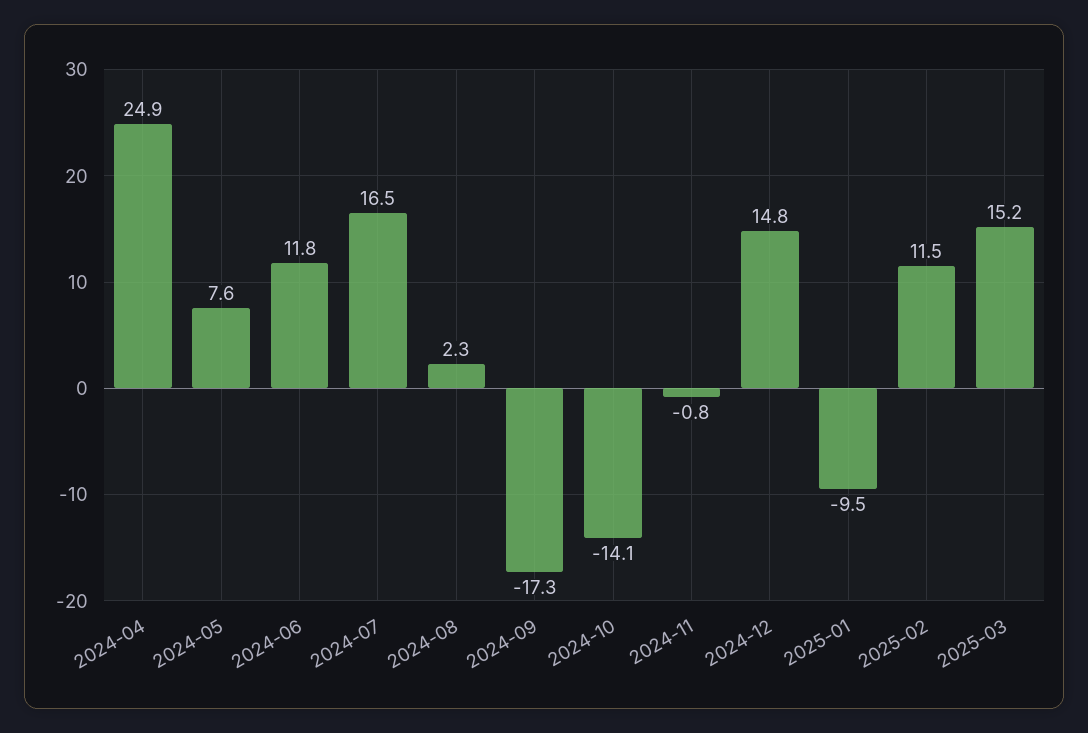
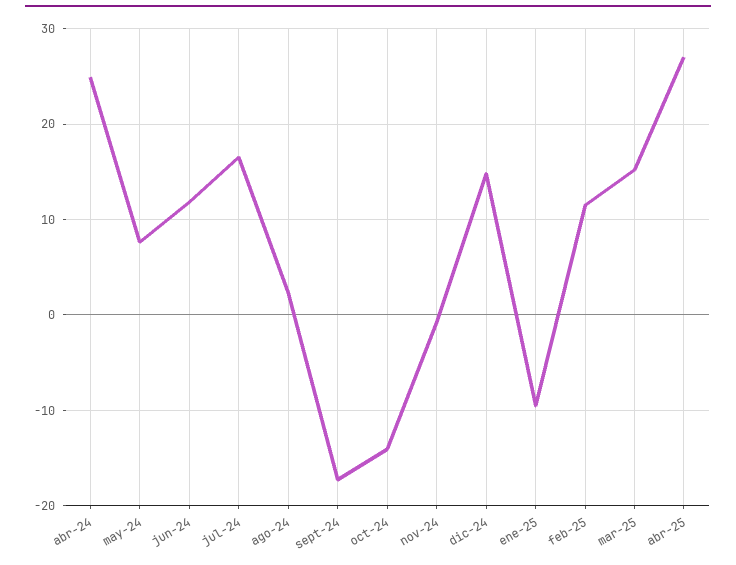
abr-25: none -> 27

